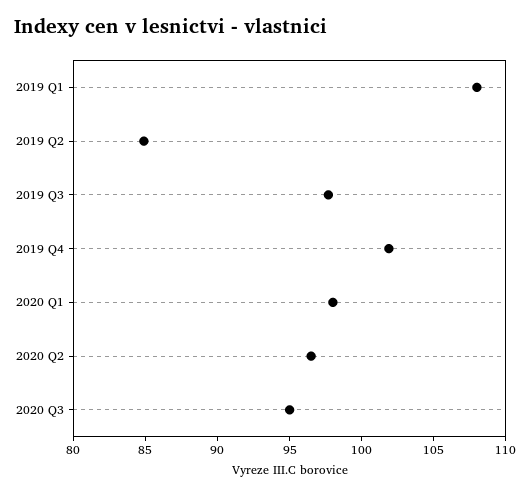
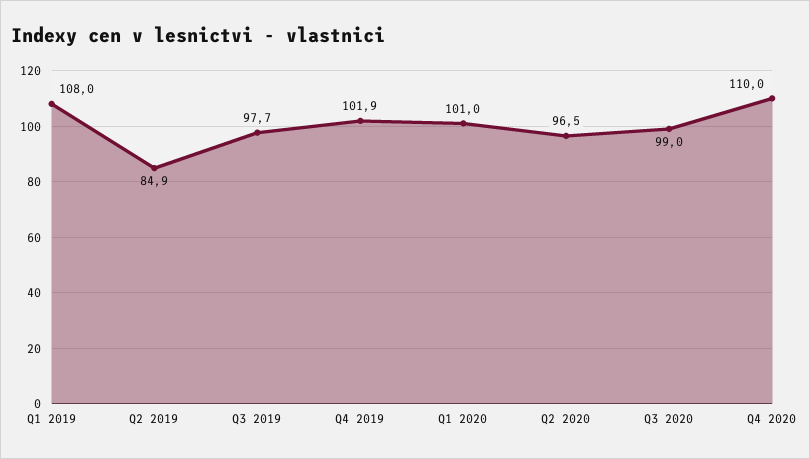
2020 Q1: 98 -> 101
2020 Q3: 95 -> 99
Q4 2020: none -> 110

